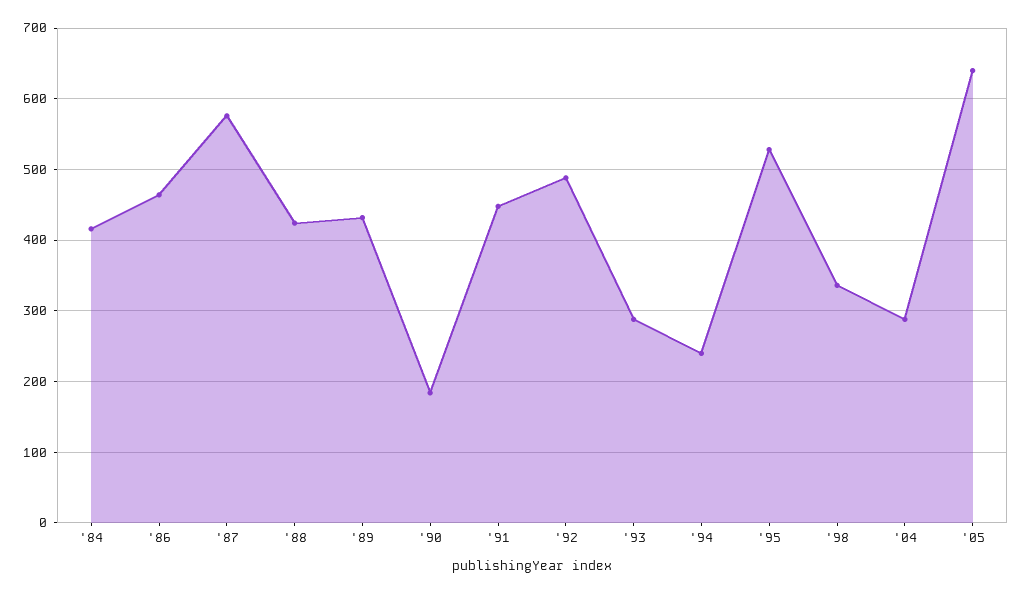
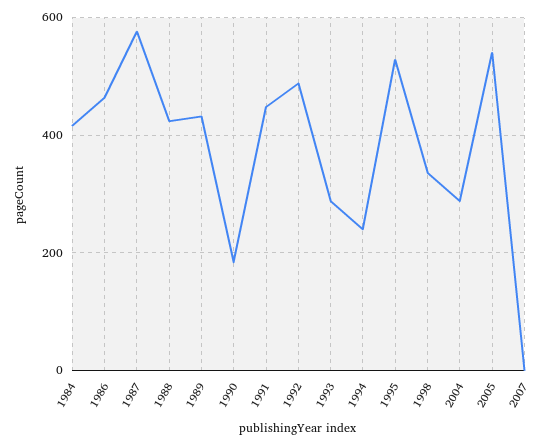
'05: 640 -> 540
2007: none -> 0

